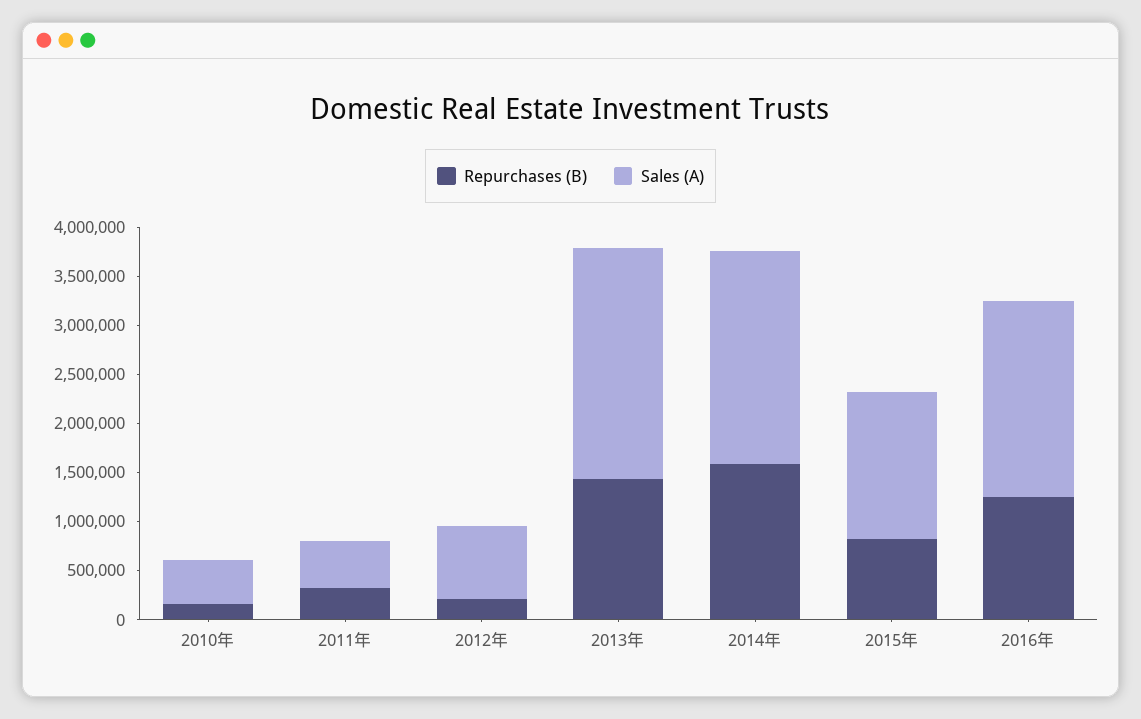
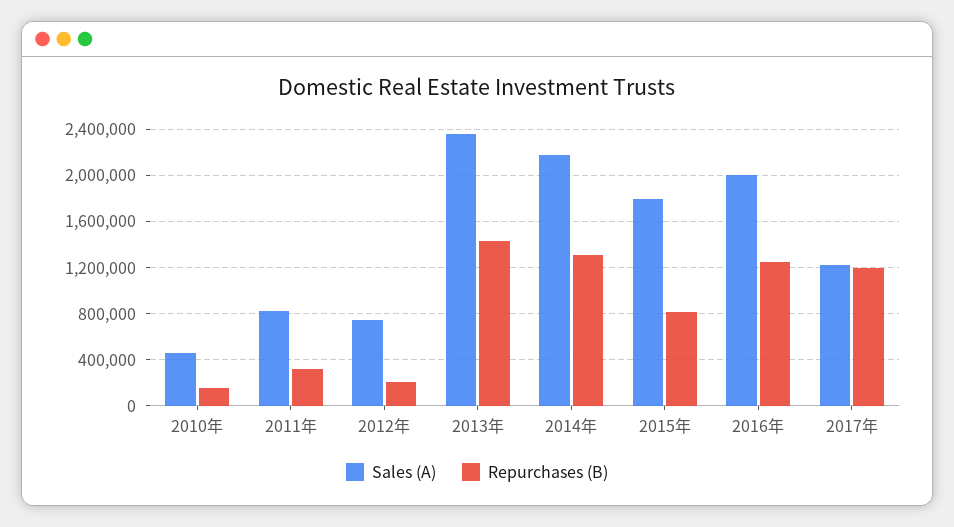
Sales (A), 2011年: 500000 -> 800000
Repurchases (B), 2014年: 1600000 -> 1300000
Sales (A), 2015年: 1500000 -> 1800000
Sales (A), 2017年: none -> 1200000
Repurchases (B), 2017年: none -> 1200000

